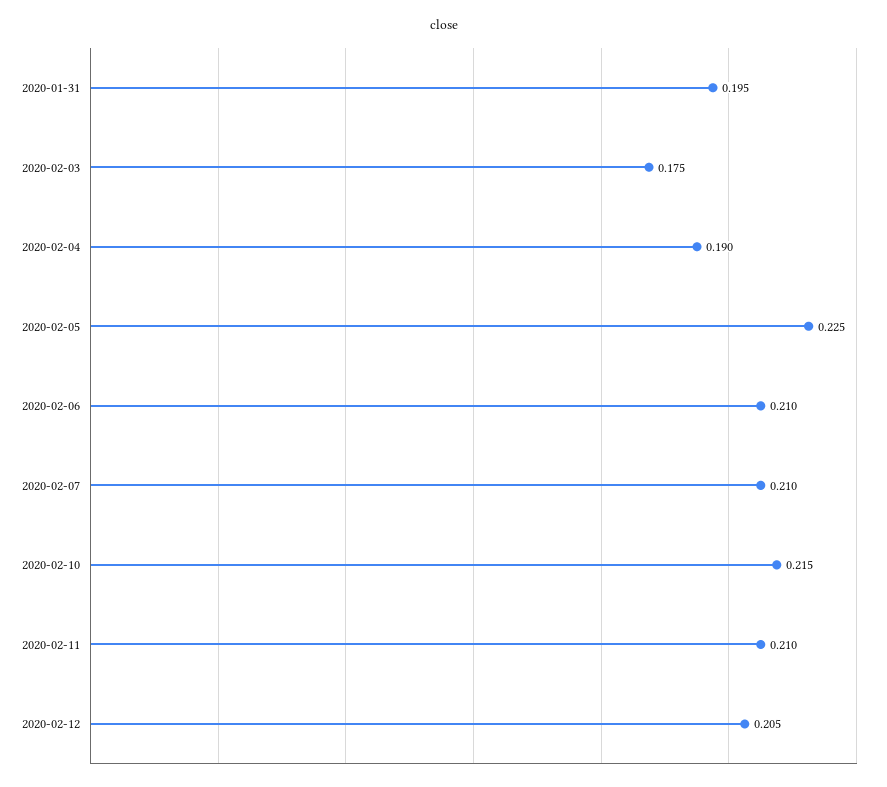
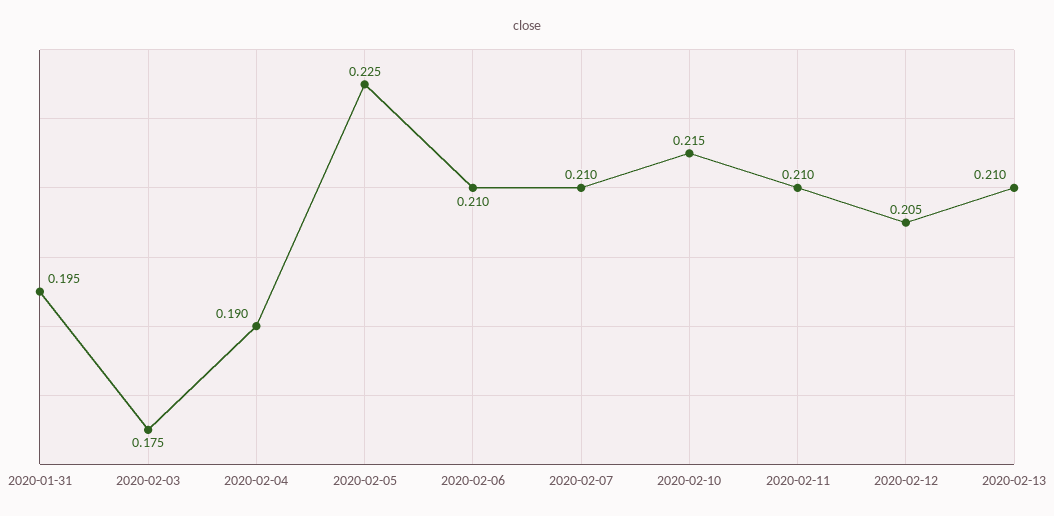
2020-02-13: none -> 0.21

